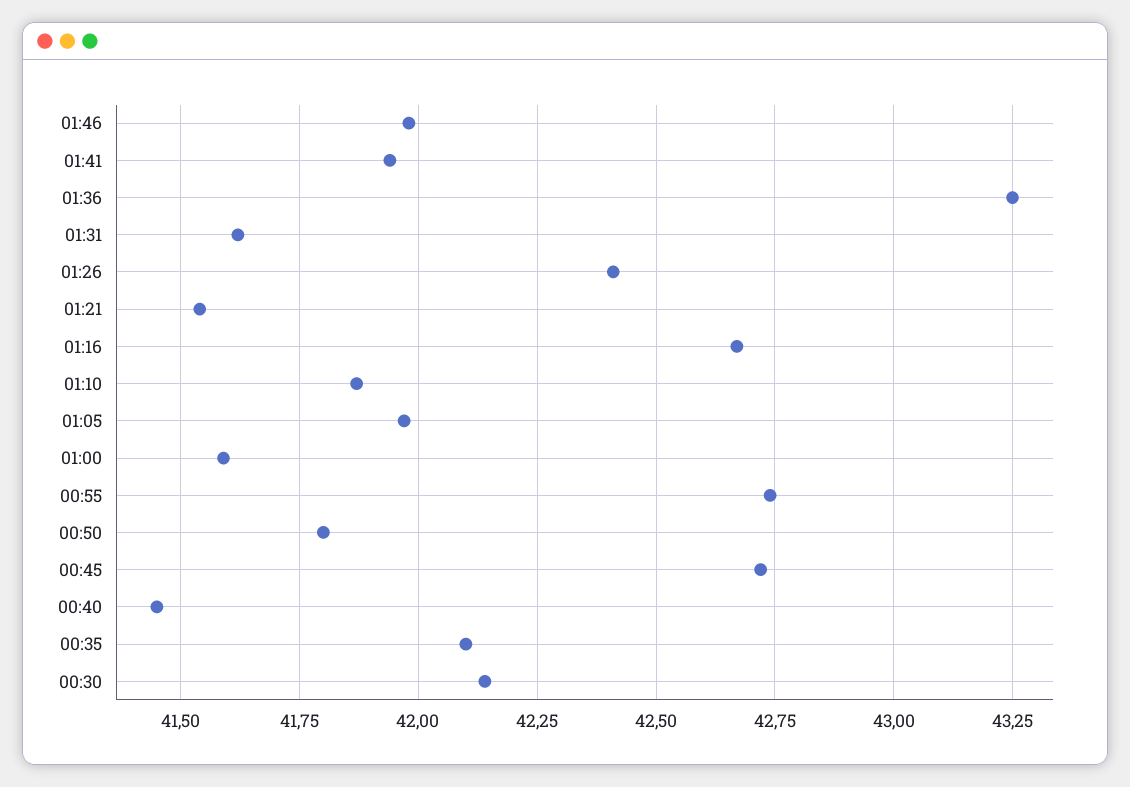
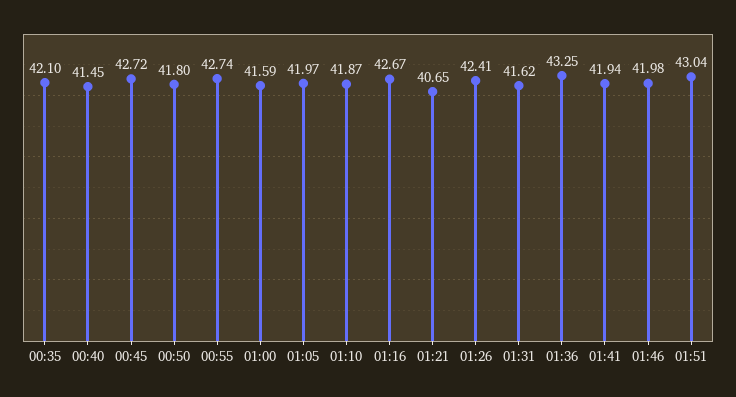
01:21: 41.55 -> 40.65
00:30: 42.15 -> none
01:51: none -> 43.04

